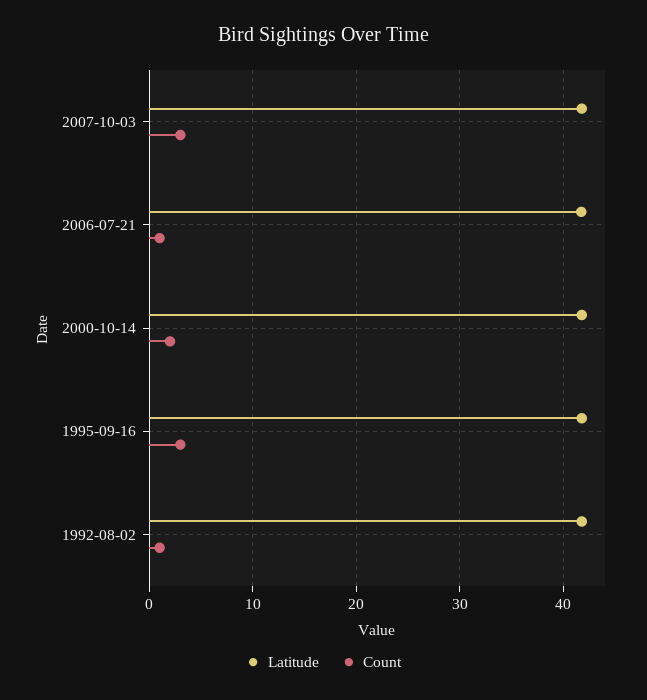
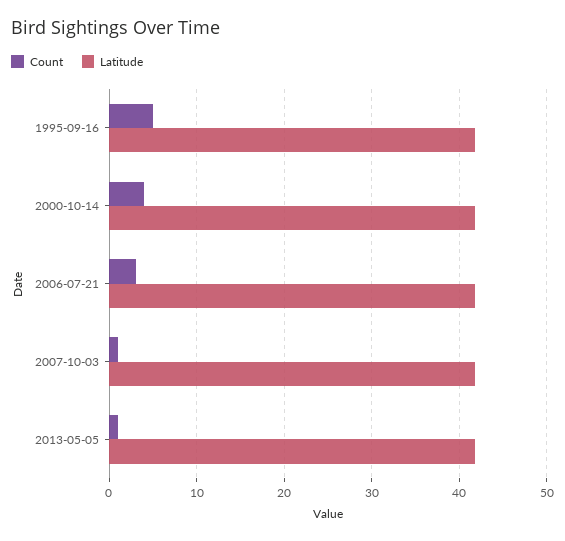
Count, 2007-10-03: 3 -> 1
Count, 2006-07-21: 1 -> 3
Count, 2000-10-14: 2 -> 4
Count, 1995-09-16: 3 -> 5
Latitude, 1992-08-02: 42 -> none
Count, 1992-08-02: 1 -> none
Count, 2013-05-05: none -> 1
Latitude, 2013-05-05: none -> 42

